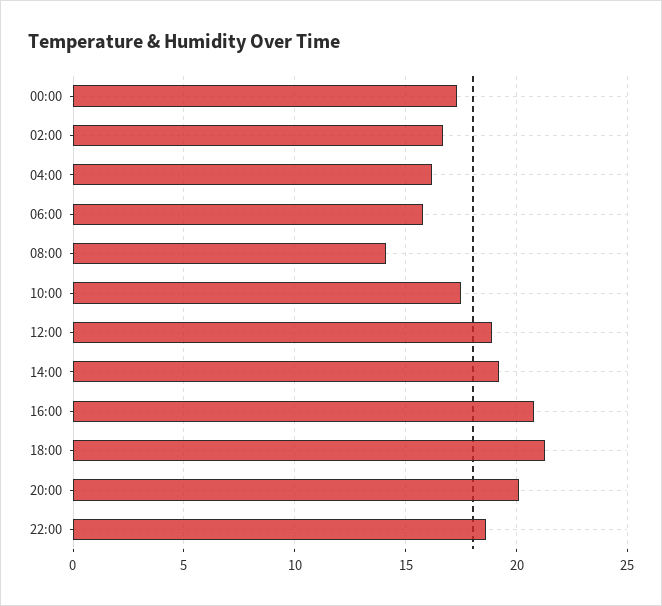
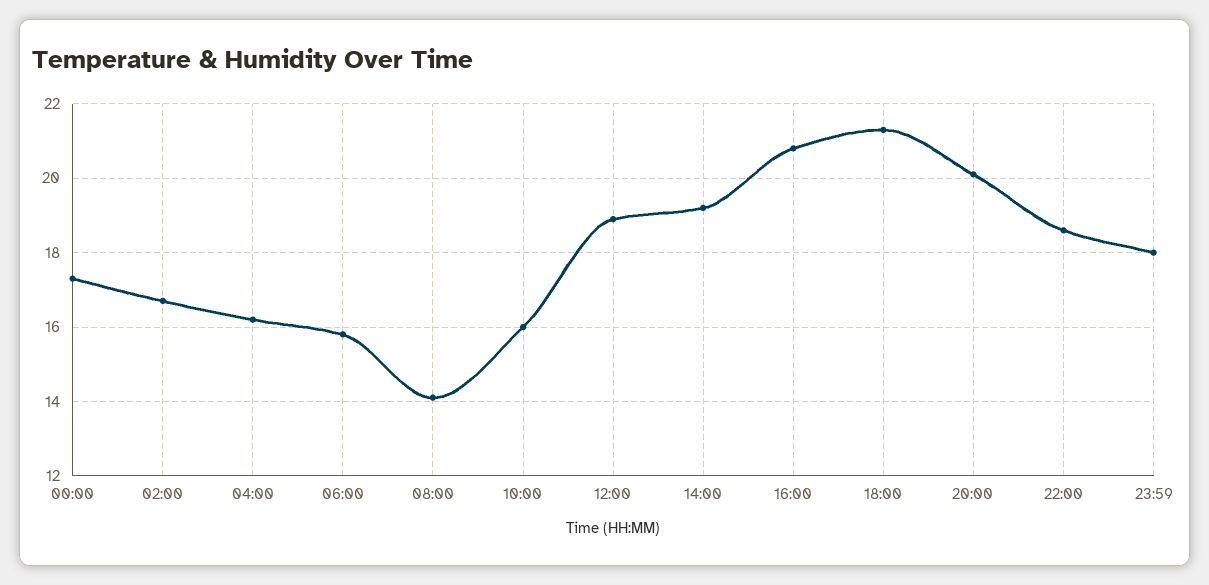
10:00: 17.5 -> 16
23:59: none -> 18

